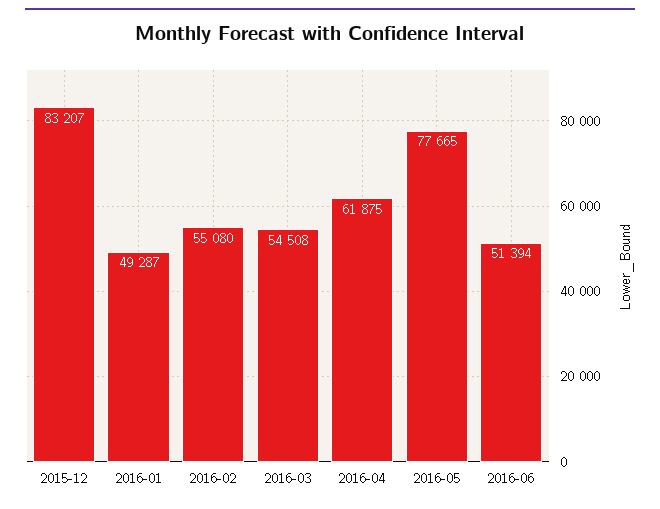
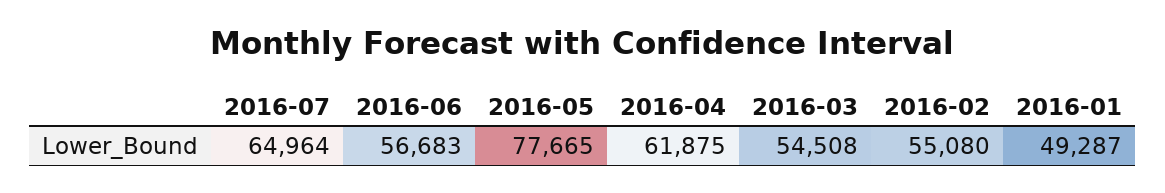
2015-12: 83207 -> none
2016-06: 51394 -> 56683
2016-07: none -> 64964

